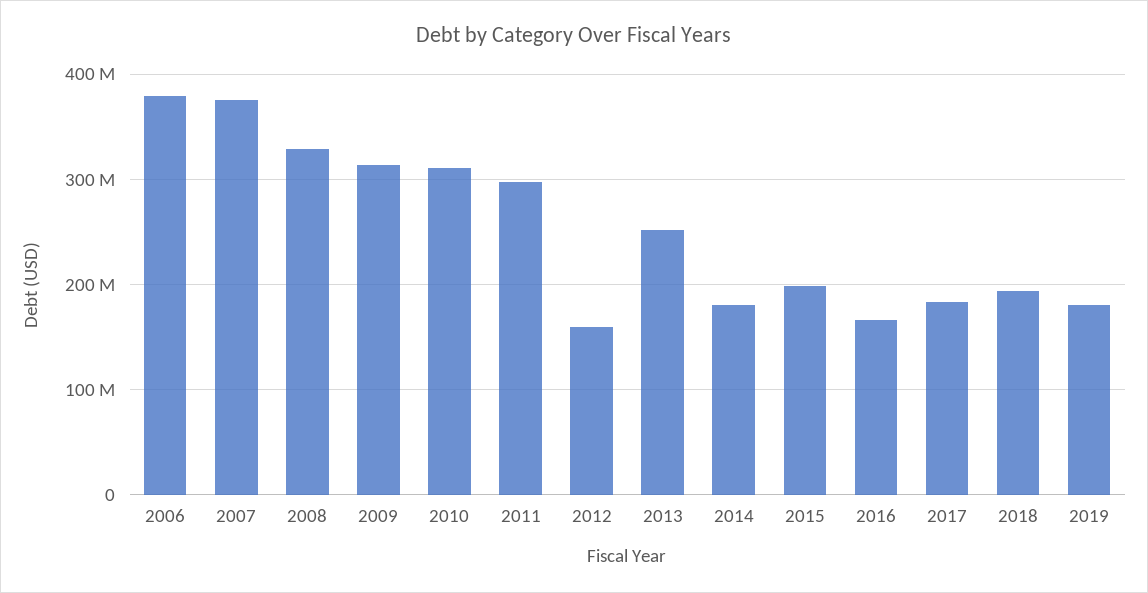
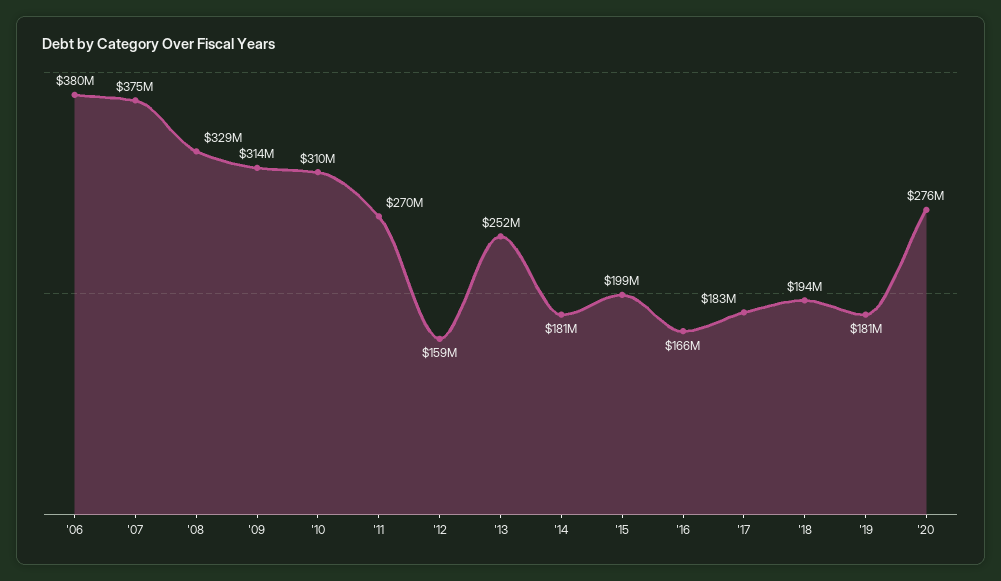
2011: 300000000 -> 270000000
'20: none -> 276000000

